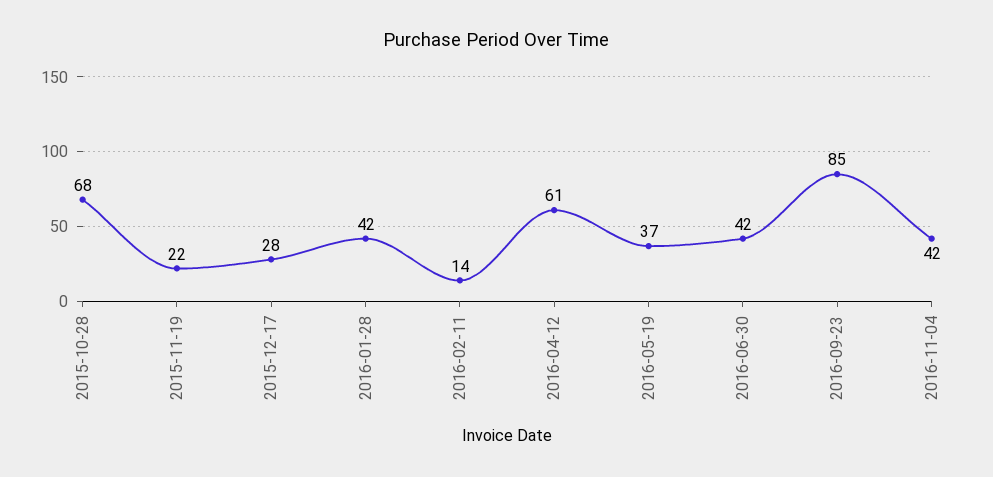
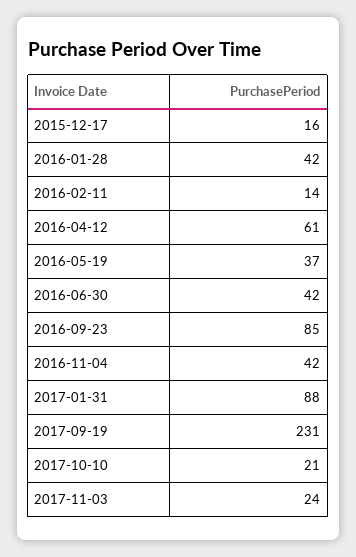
2015-10-28: 68 -> none
2015-11-19: 22 -> none
2015-12-17: 28 -> 16
2017-01-31: none -> 88
2017-09-19: none -> 231
2017-10-10: none -> 21
2017-11-03: none -> 24

